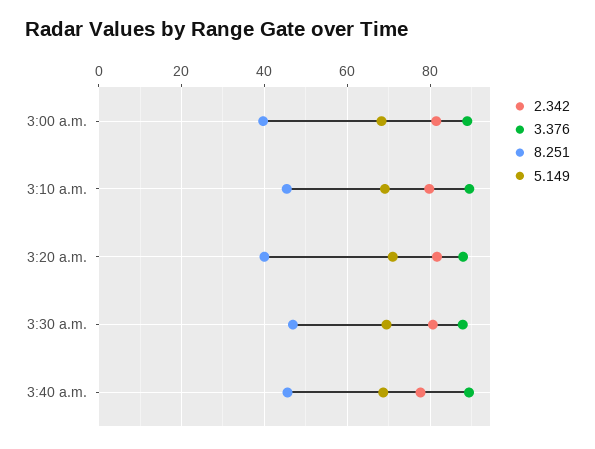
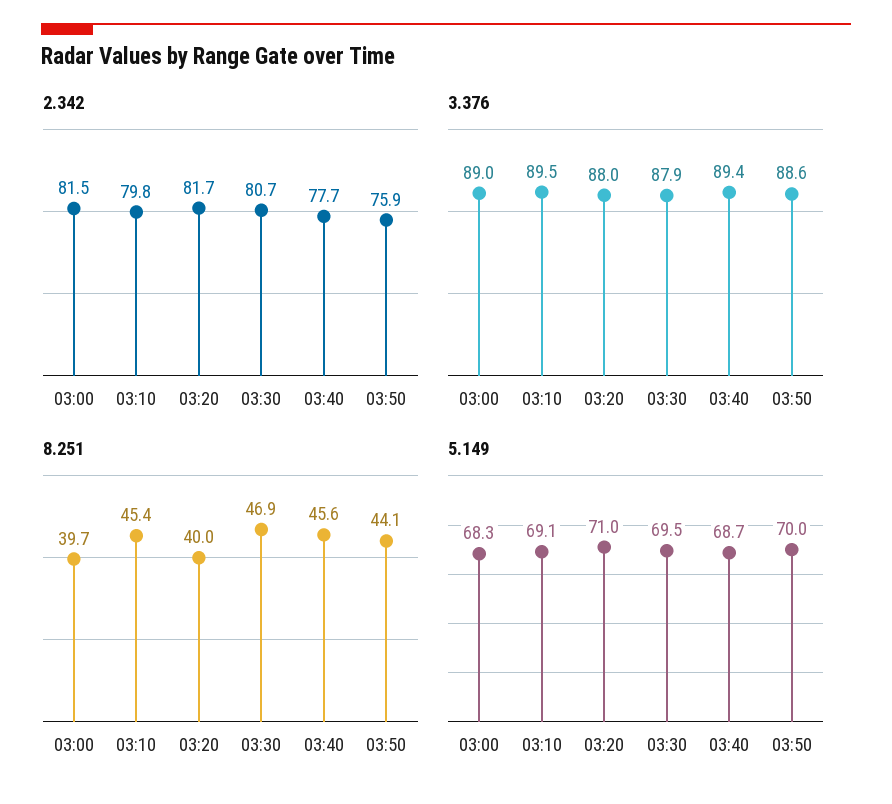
2.342, 03:50: none -> 75.9
3.376, 03:50: none -> 88.6
8.251, 03:50: none -> 44.1
5.149, 03:50: none -> 70

